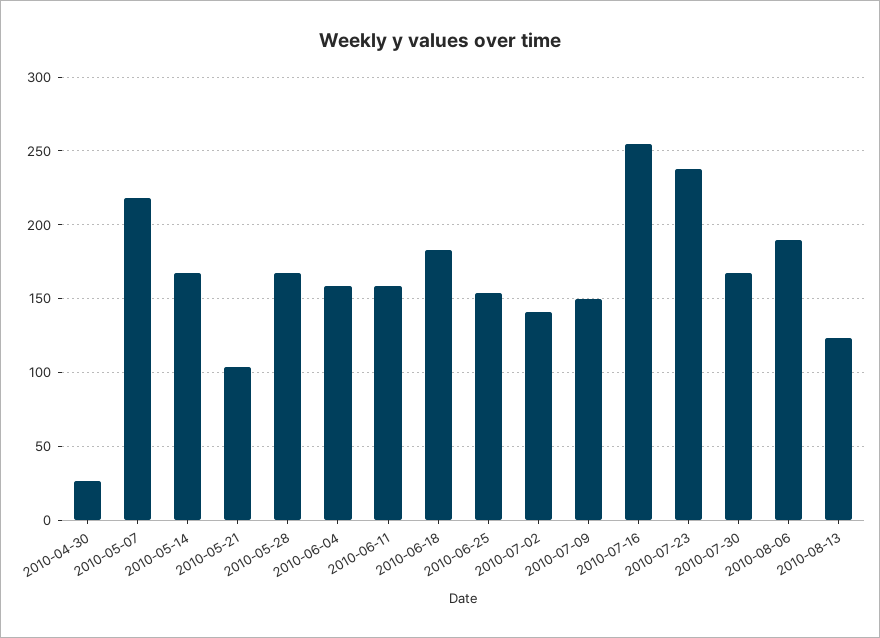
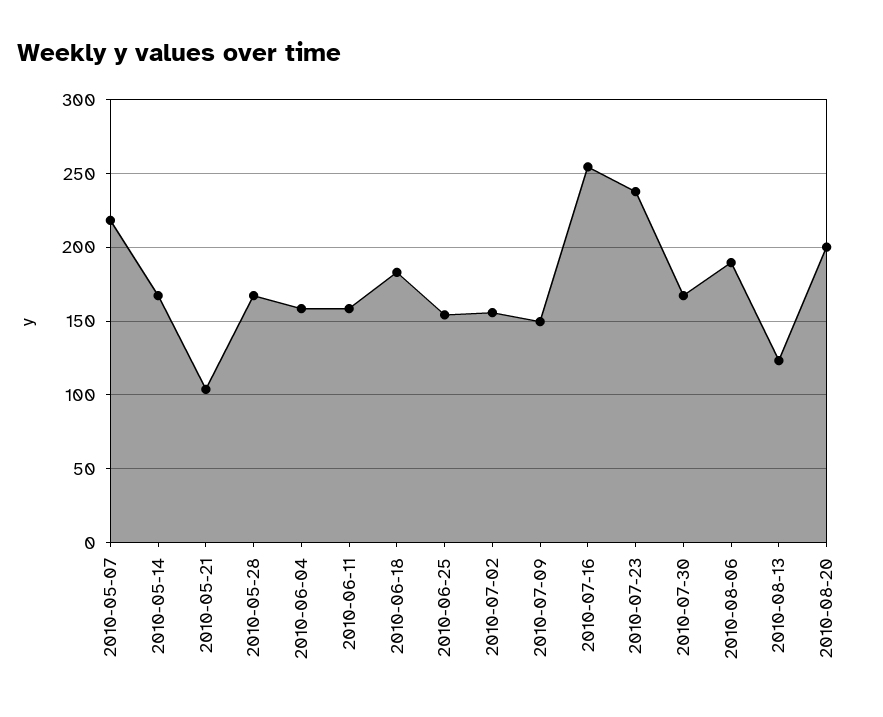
2010-04-30: 25 -> none
2010-07-02: 140 -> 155
2010-08-20: none -> 200

